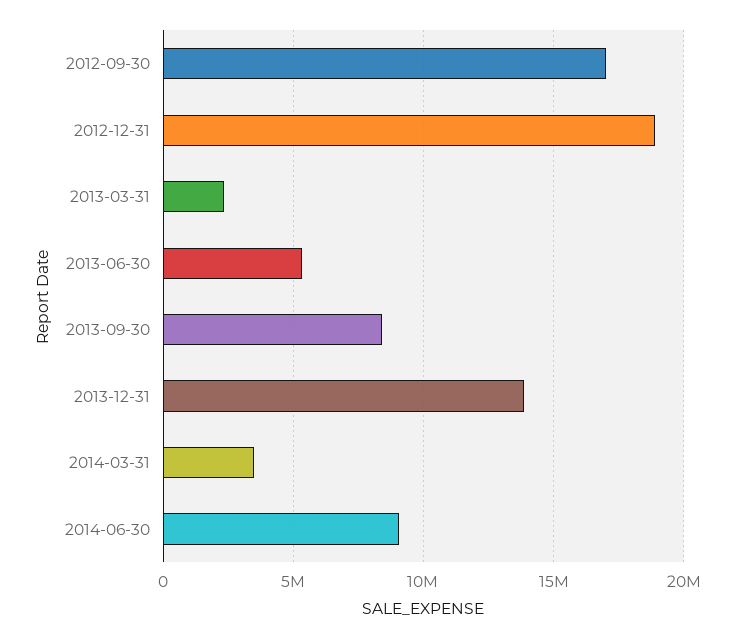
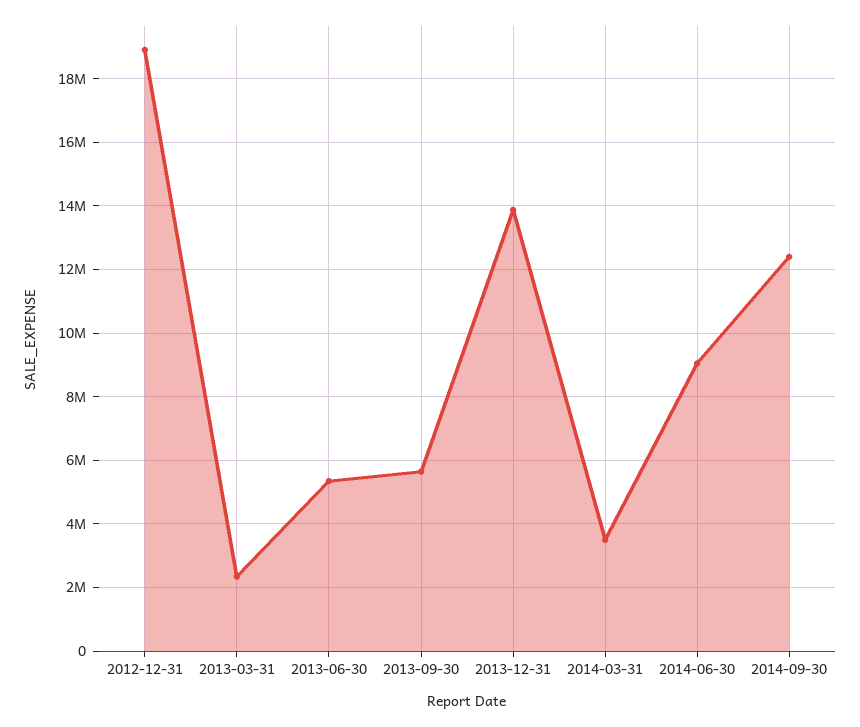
2012-09-30: 17000000 -> none
2013-09-30: 8500000 -> 5600000
2014-09-30: none -> 12400000

